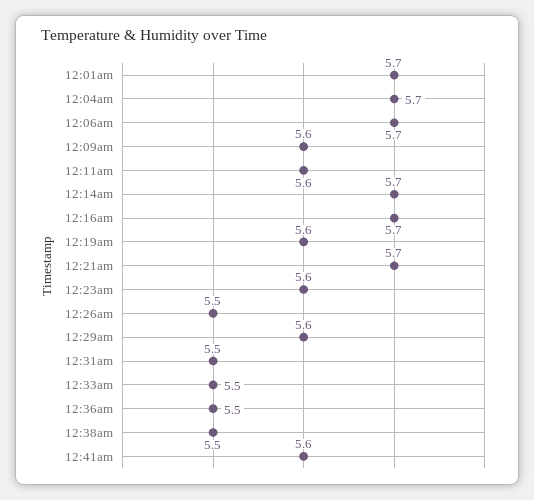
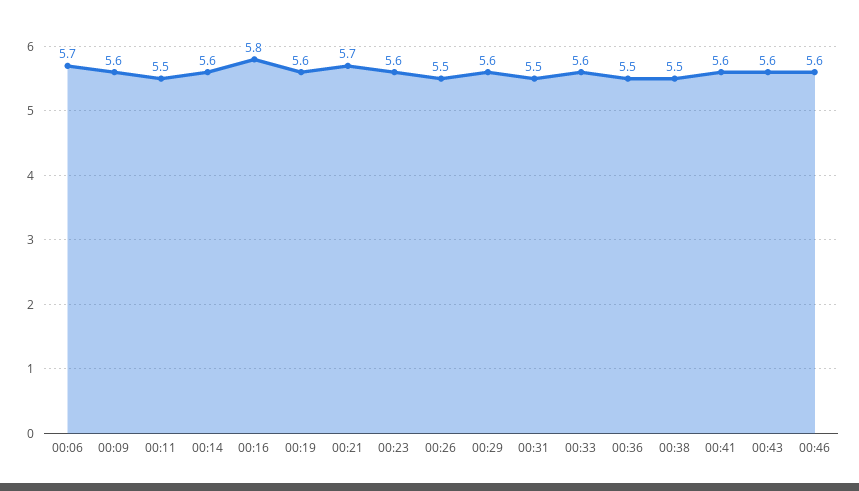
12:01am: 5.7 -> none
12:04am: 5.7 -> none
12:11am: 5.6 -> 5.5
12:14am: 5.7 -> 5.6
12:16am: 5.7 -> 5.8
12:33am: 5.5 -> 5.6
00:43: none -> 5.6
00:46: none -> 5.6

